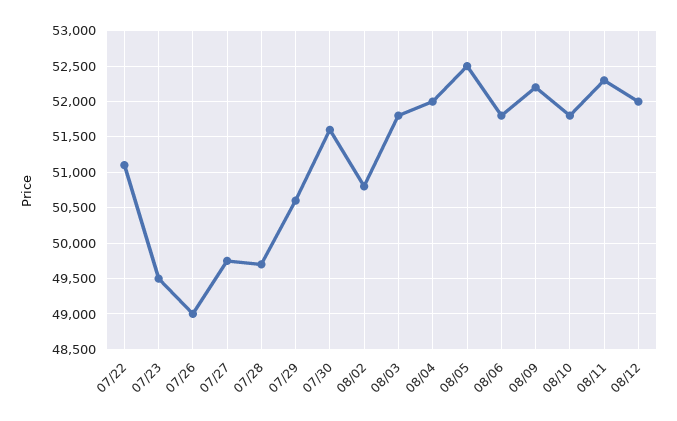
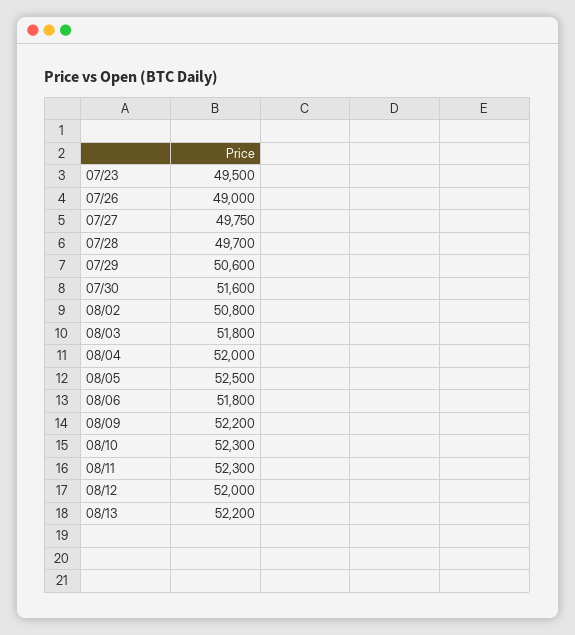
07/22: 51100 -> none
08/10: 51800 -> 52300
08/13: none -> 52200

